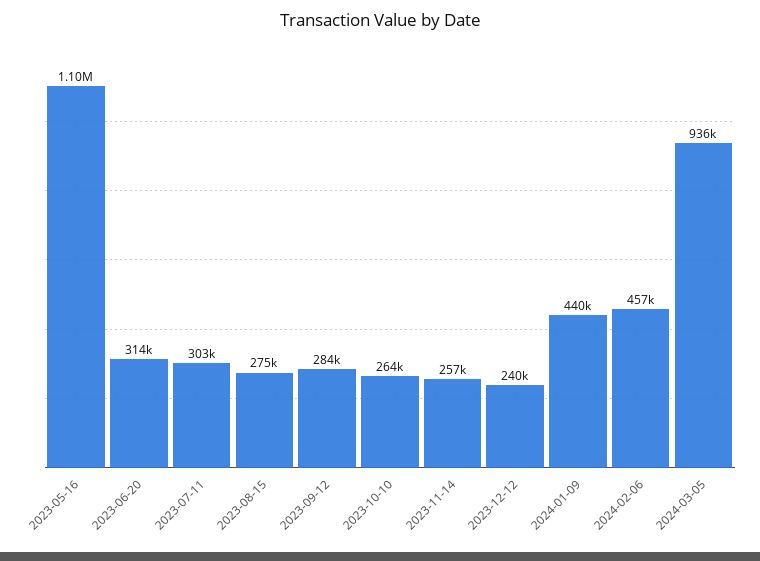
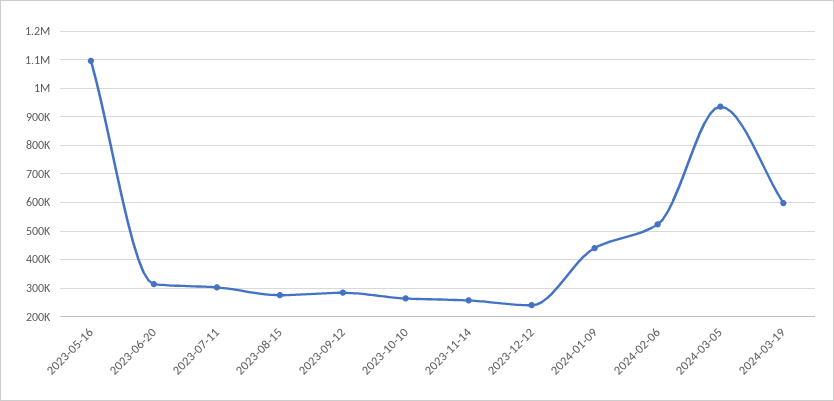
2024-02-06: 457000 -> 525000
2024-03-19: none -> 600000

